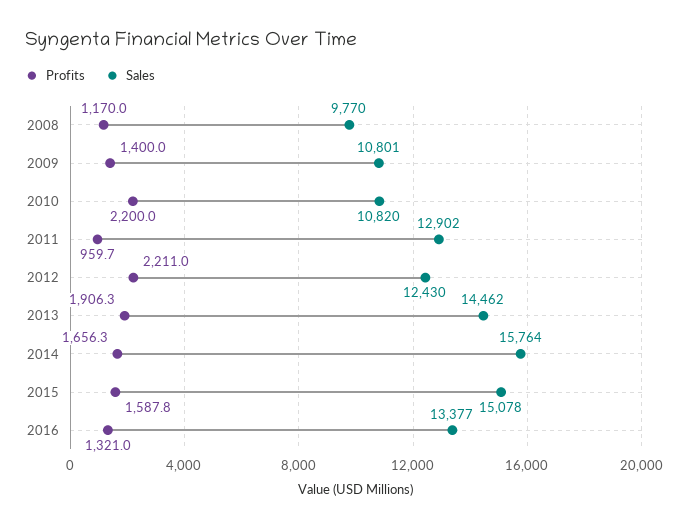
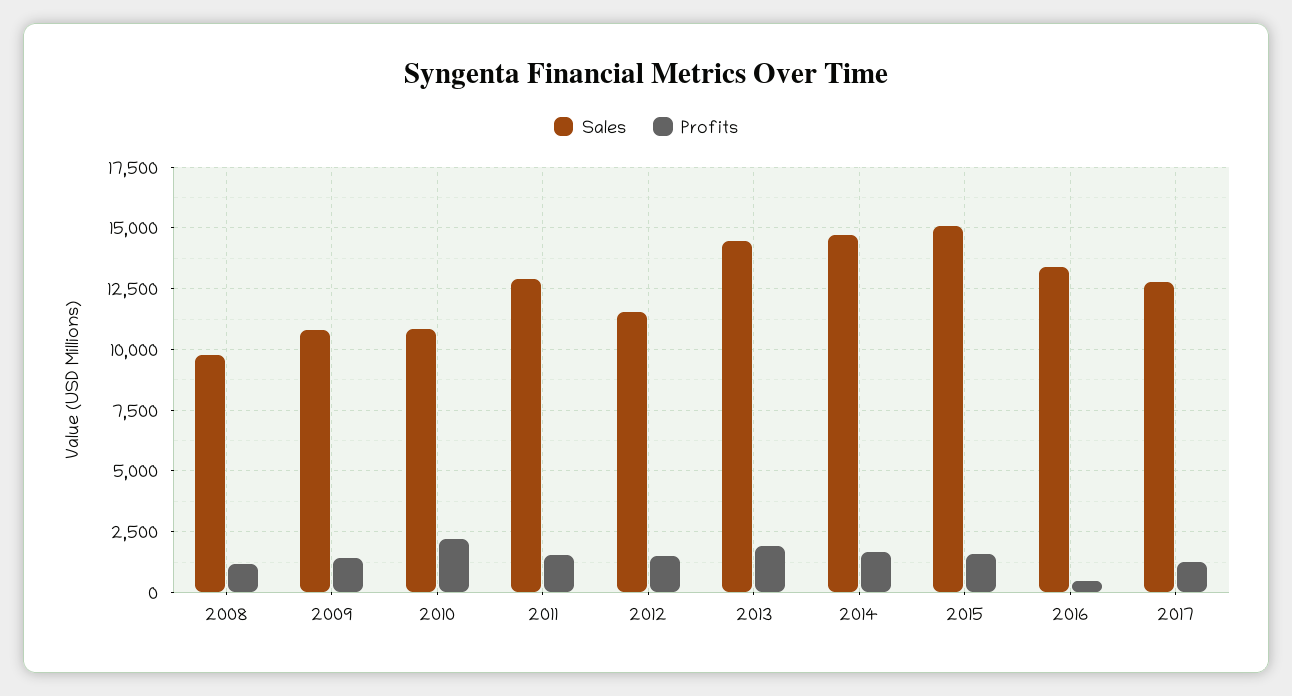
Profits, 2011: 959.7 -> 1500
Profits, 2012: 2211 -> 1500
Sales, 2012: 12430 -> 11500
Sales, 2014: 15764 -> 14750
Profits, 2016: 1321 -> 500
Sales, 2017: none -> 12750
Profits, 2017: none -> 1250

